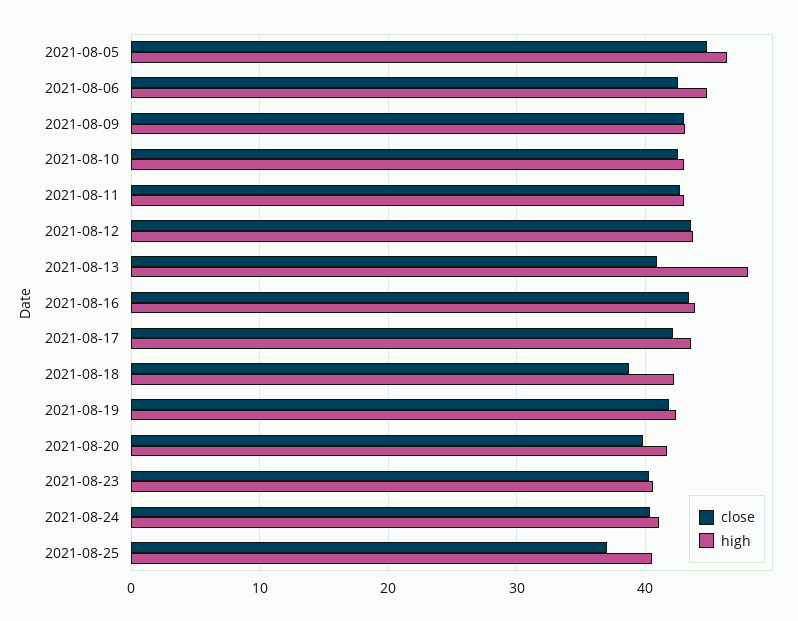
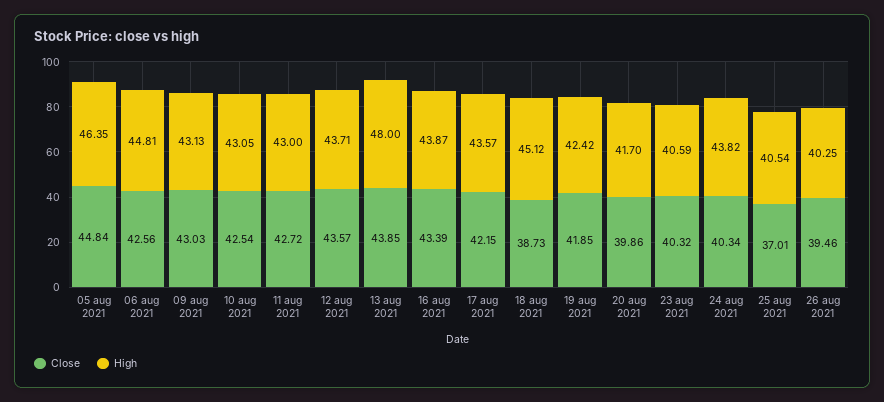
close, 2021-08-13: 41 -> 43.85
high, 2021-08-18: 42 -> 45.12
high, 2021-08-24: 41 -> 43.82
close, 26 aug 2021: none -> 39.46
high, 26 aug 2021: none -> 40.25

